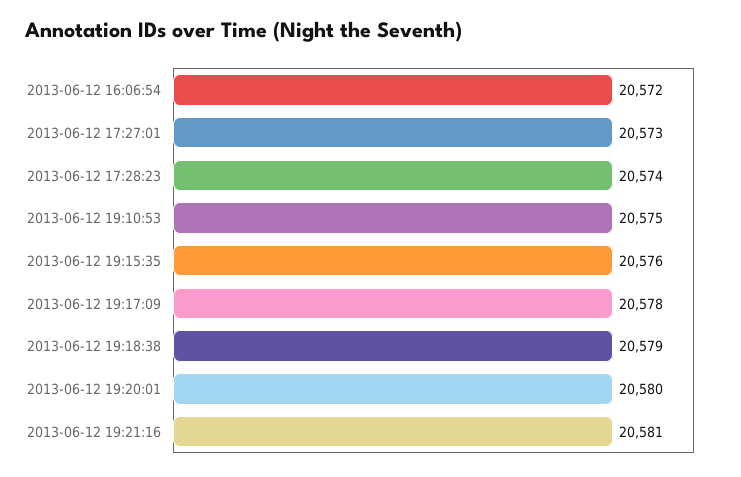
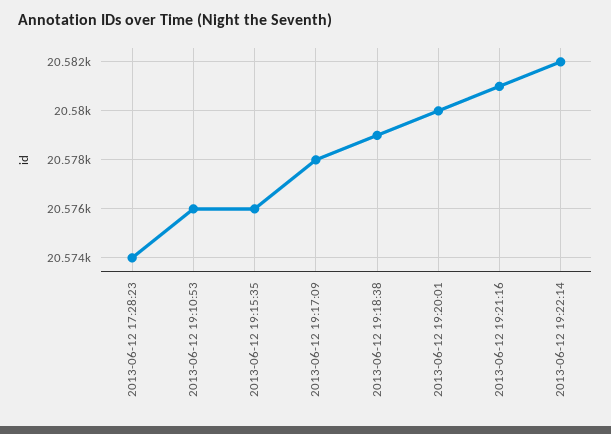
2013-06-12 16:06:54: 20572 -> none
2013-06-12 17:27:01: 20573 -> none
2013-06-12 19:10:53: 20575 -> 20576
2013-06-12 19:22:14: none -> 20582

